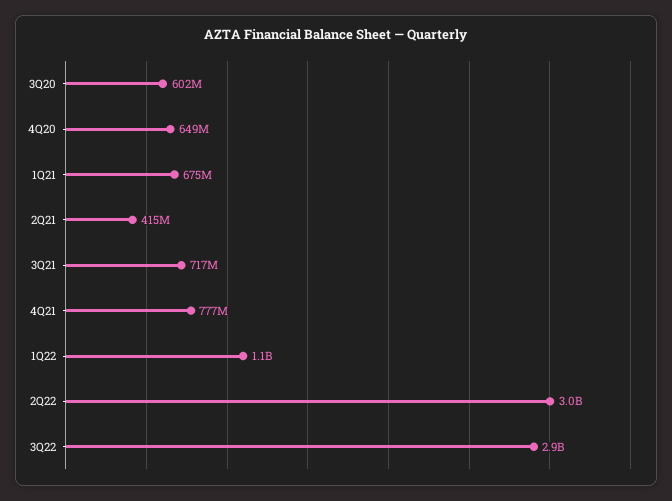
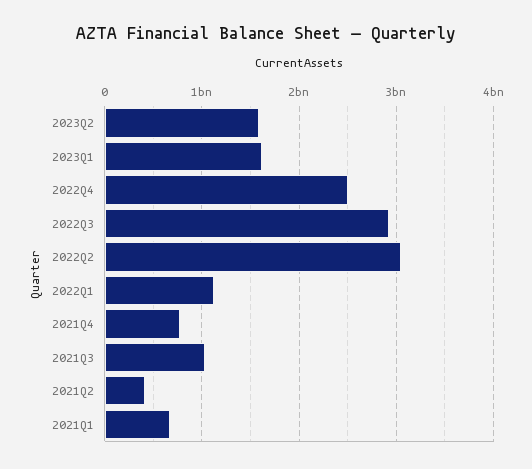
3Q20: 602000000 -> none
4Q20: 649000000 -> none
3Q21: 717000000 -> 1000000000
2023Q2: none -> 1600000000
2023Q1: none -> 1600000000
2022Q4: none -> 2500000000

